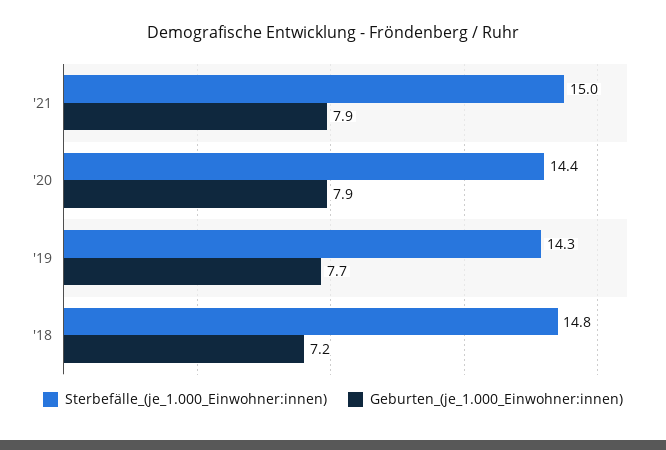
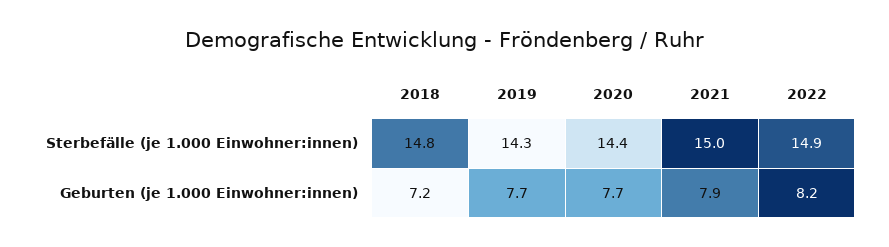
Geburten_(je_1.000_Einwohner:innen), '20: 7.9 -> 7.7
Sterbefälle_(je_1.000_Einwohner:innen), 2022: none -> 14.9
Geburten_(je_1.000_Einwohner:innen), 2022: none -> 8.2

